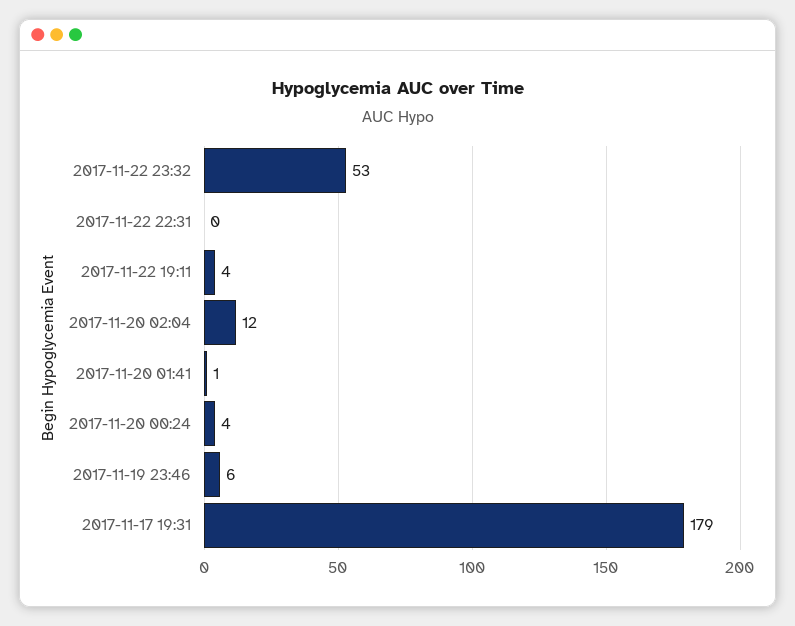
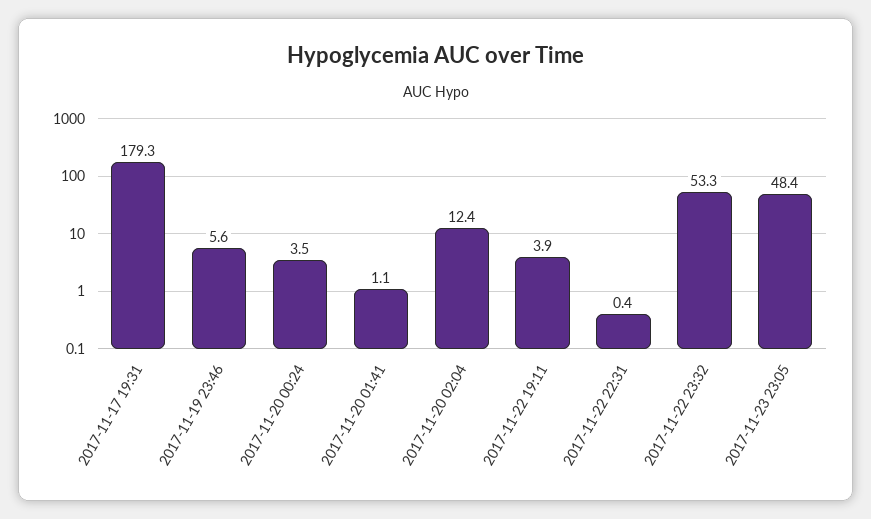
2017-11-23 23:05: none -> 48.4

